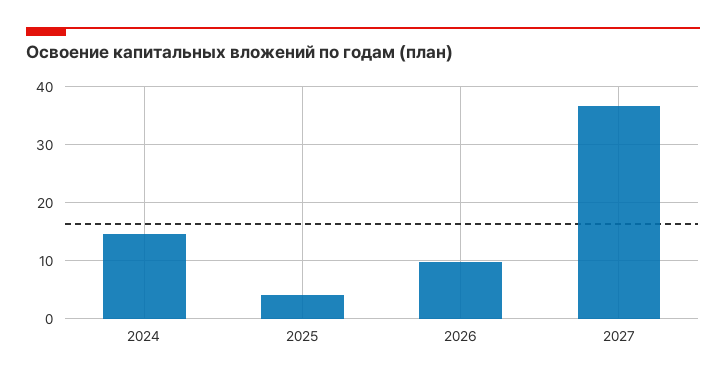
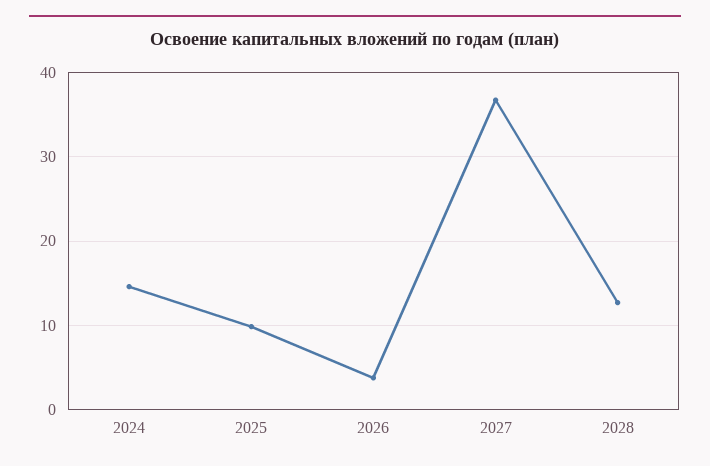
2025: 4 -> 10
2026: 10 -> 4
2028: none -> 13

